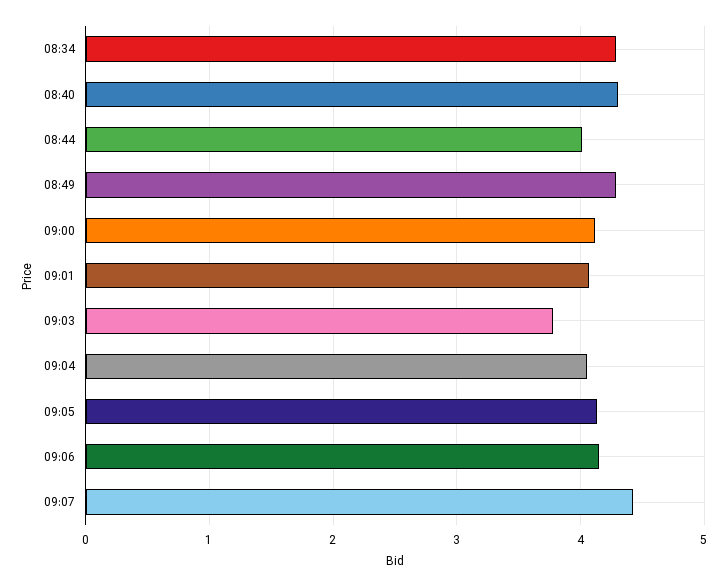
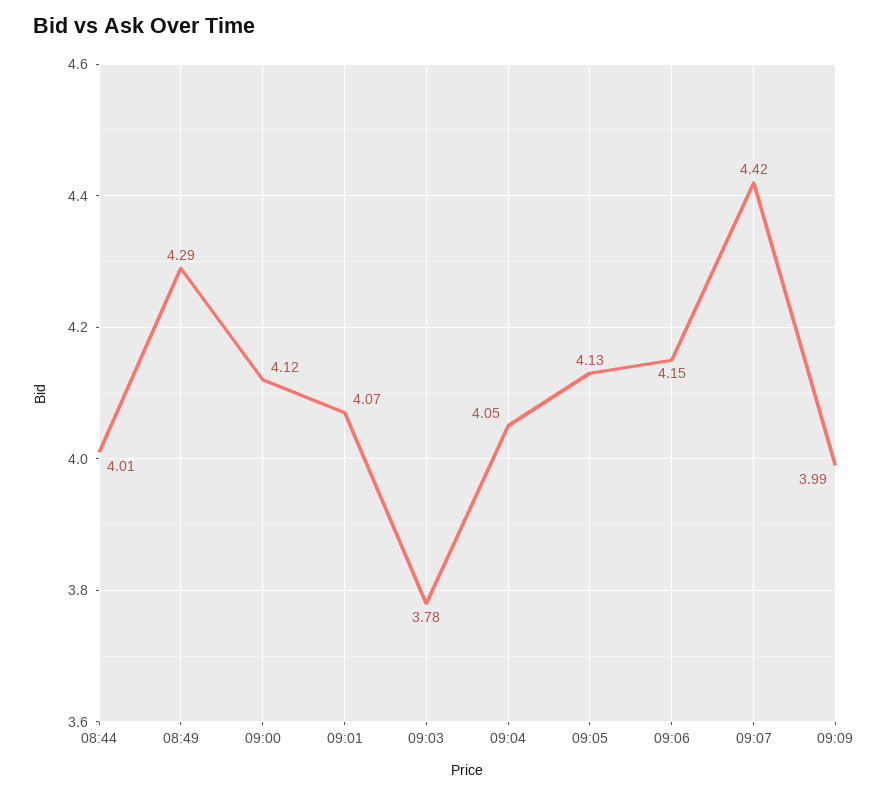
08:34: 4.3 -> none
08:40: 4.3 -> none
09:09: none -> 3.99

